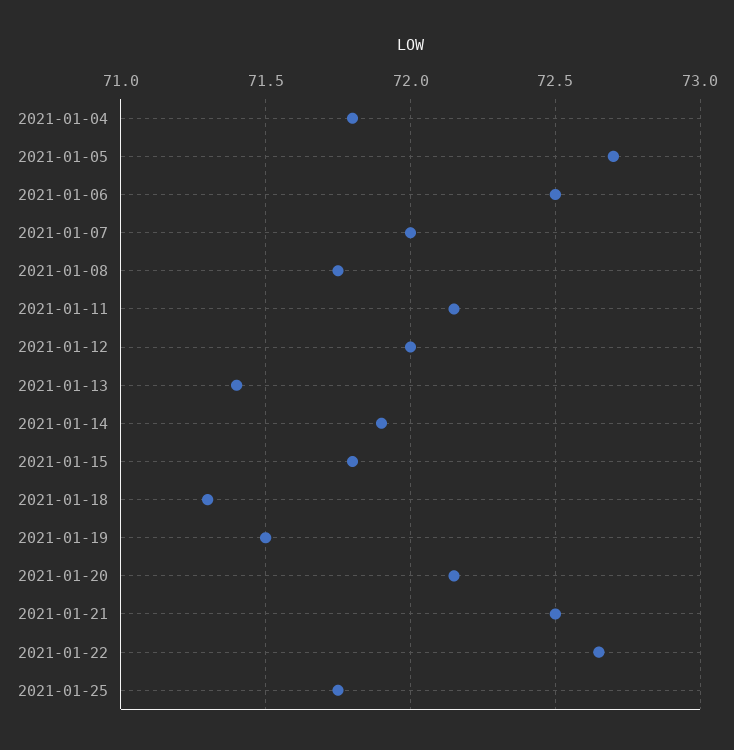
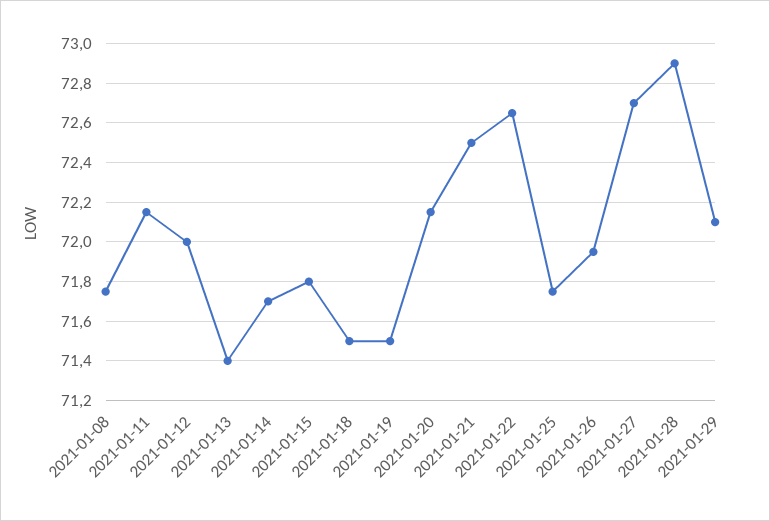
2021-01-04: 71.8 -> none
2021-01-05: 72.7 -> none
2021-01-06: 72.5 -> none
2021-01-07: 72 -> none
2021-01-14: 71.9 -> 71.7
2021-01-18: 71.3 -> 71.5
2021-01-26: none -> 71.95
2021-01-27: none -> 72.7
2021-01-28: none -> 72.9
2021-01-29: none -> 72.1

